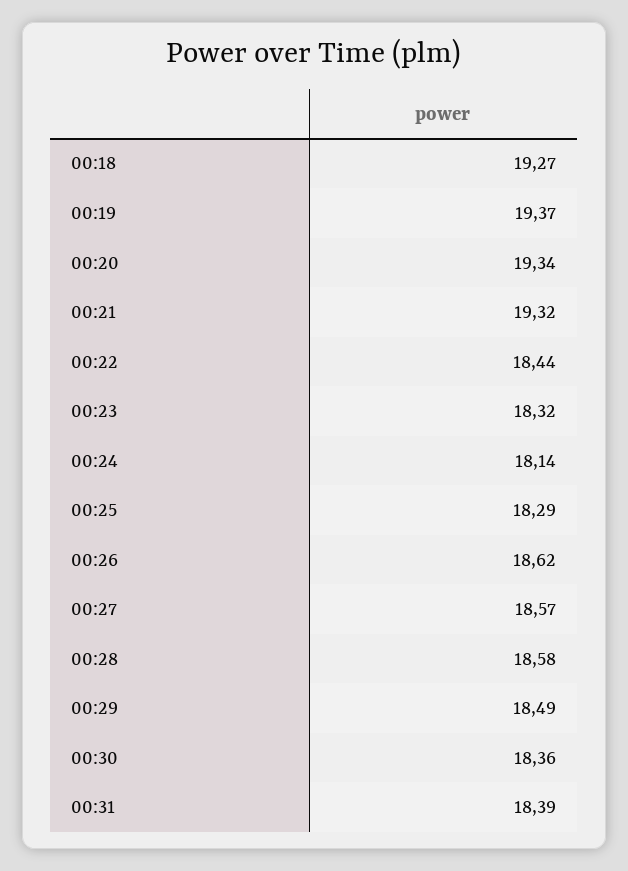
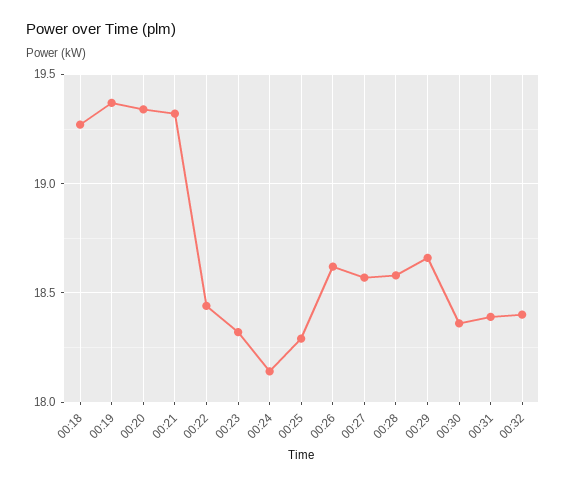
00:29: 18.49 -> 18.65
00:32: none -> 18.4

